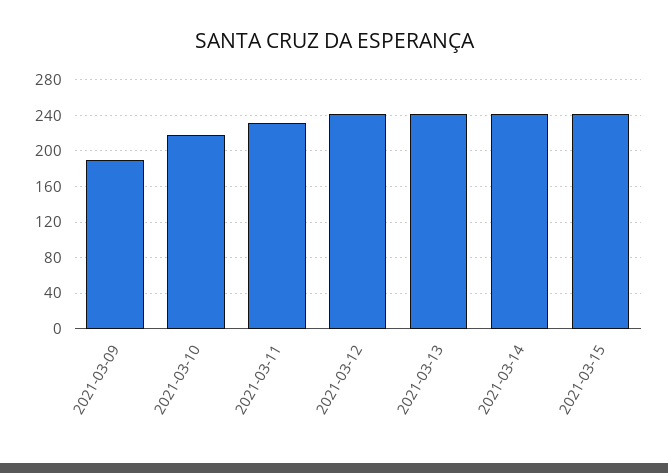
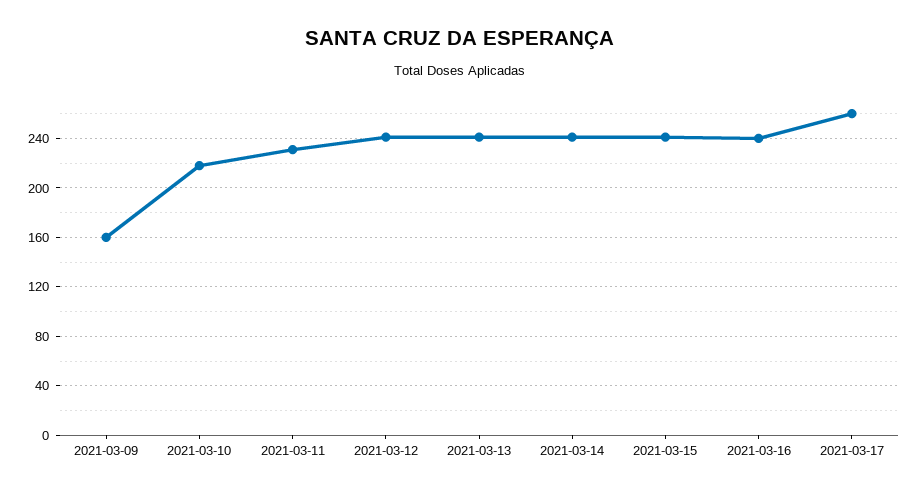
2021-03-09: 190 -> 160
2021-03-16: none -> 240
2021-03-17: none -> 260

